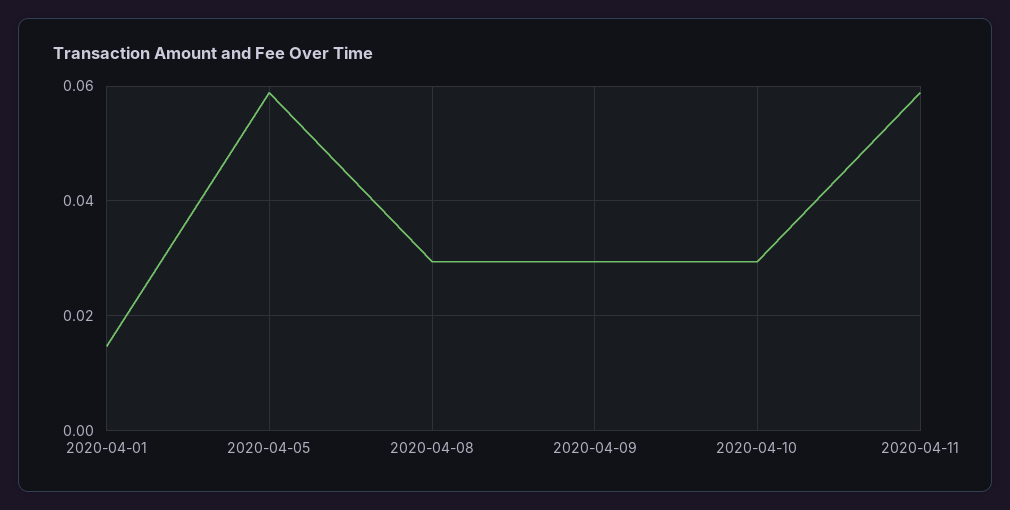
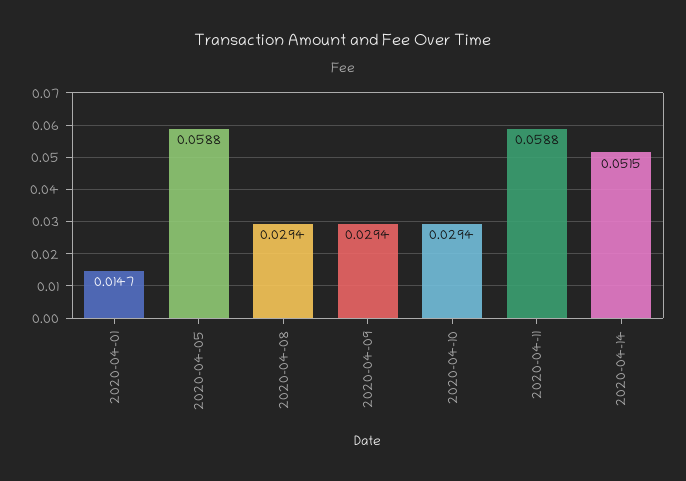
2020-04-14: none -> 0.0515

